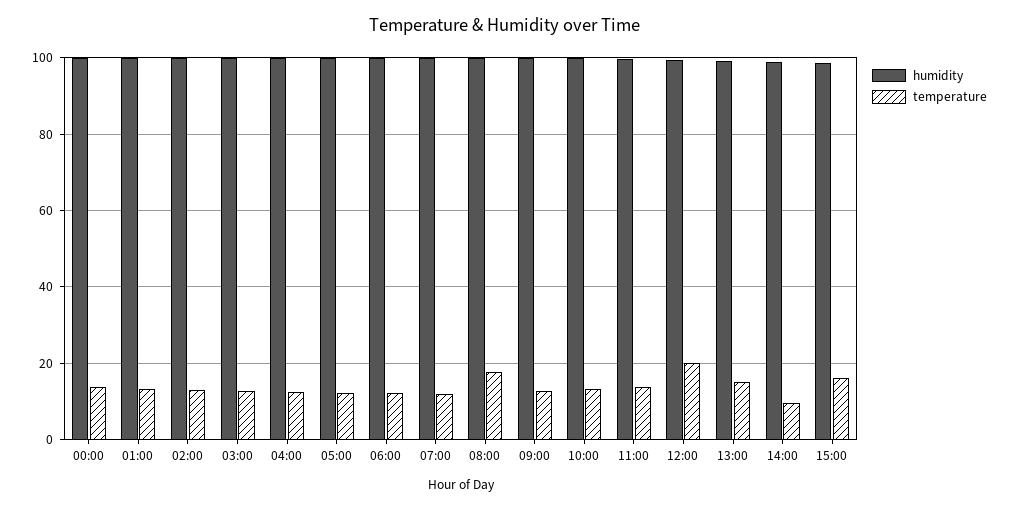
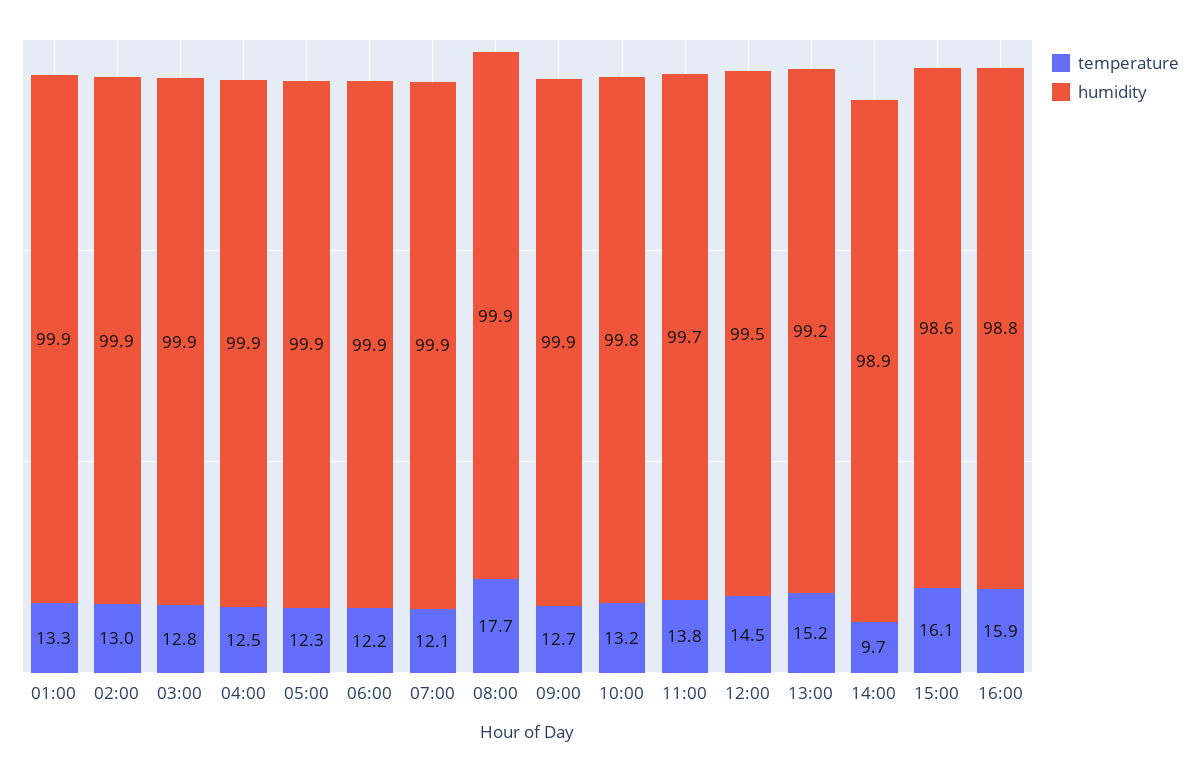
humidity, 00:00: 100 -> none
temperature, 00:00: 14 -> none
temperature, 12:00: 20 -> 14.5
temperature, 16:00: none -> 15.9
humidity, 16:00: none -> 98.8

